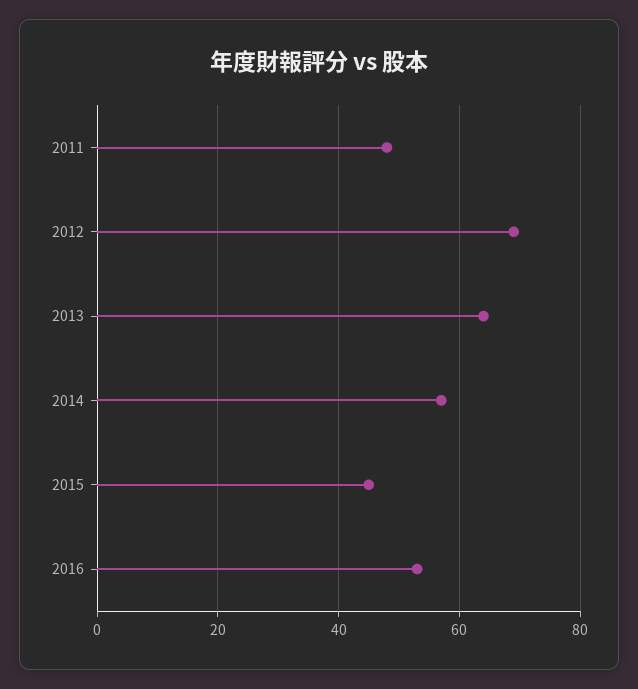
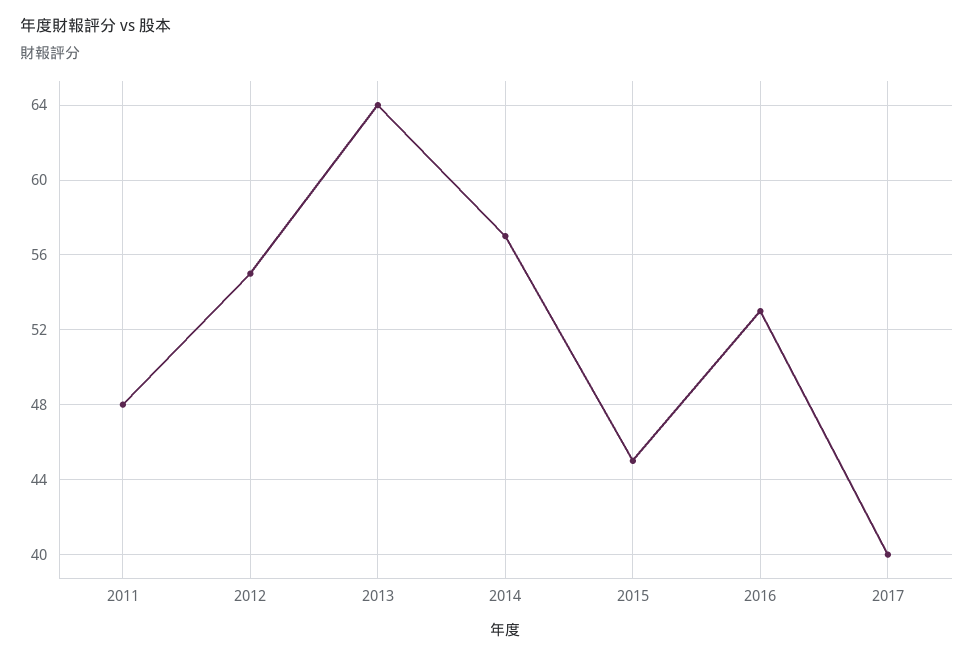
2012: 70 -> 55
2017: none -> 40

